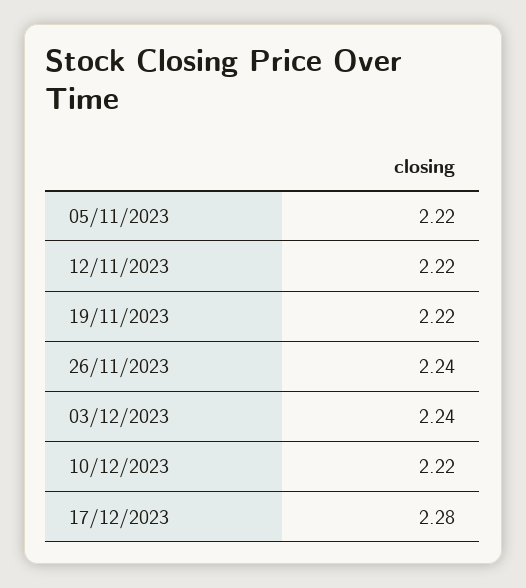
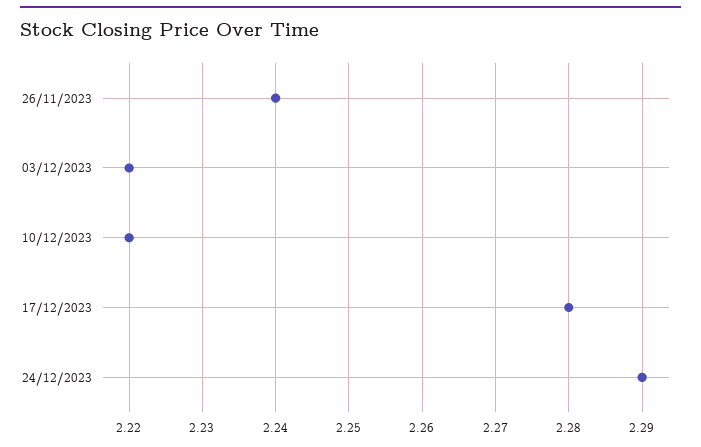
05/11/2023: 2.22 -> none
12/11/2023: 2.22 -> none
19/11/2023: 2.22 -> none
03/12/2023: 2.24 -> 2.22
24/12/2023: none -> 2.29

